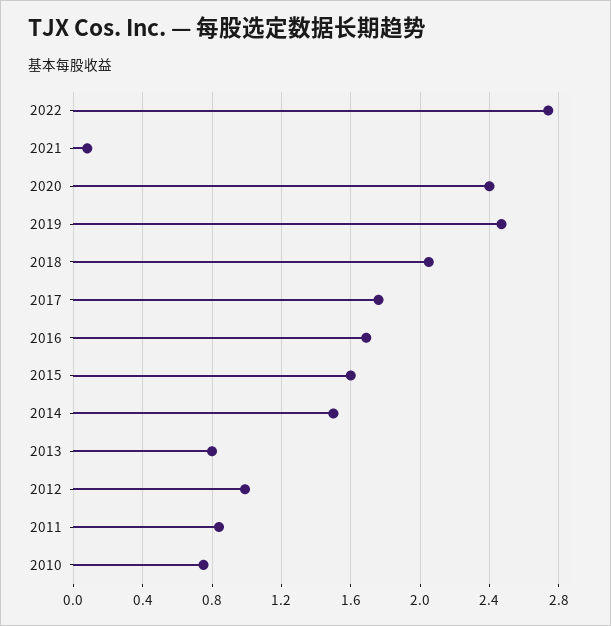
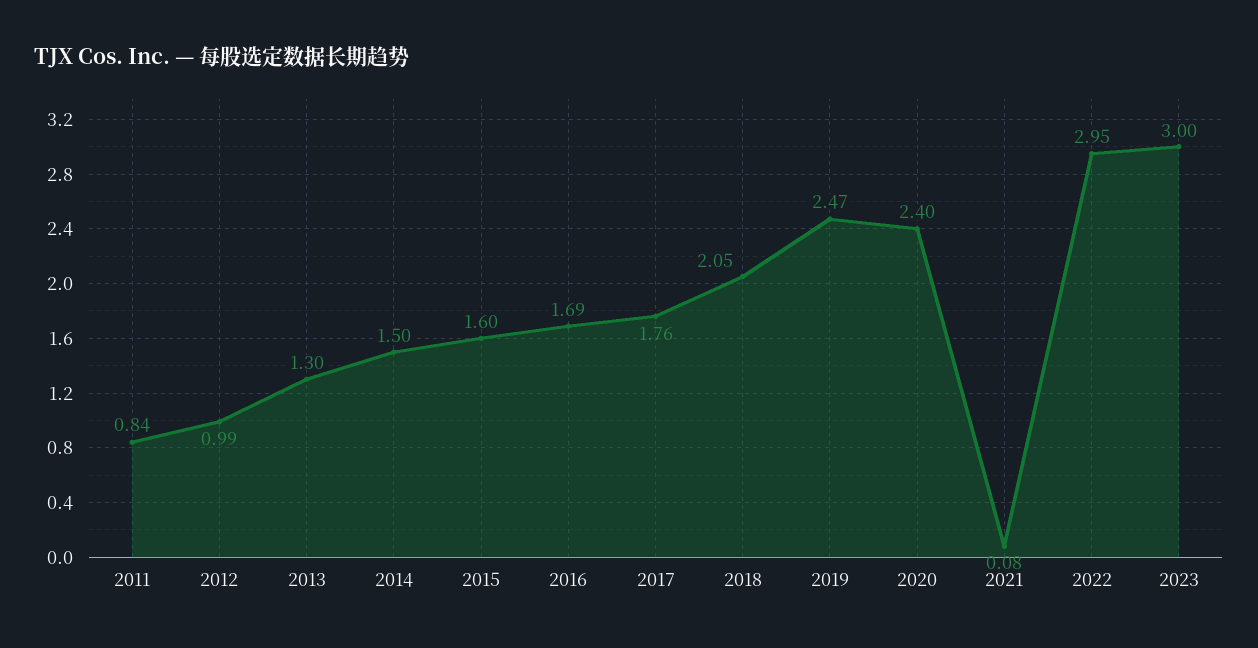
2022: 2.75 -> 2.95
2013: 0.8 -> 1.3
2010: 0.75 -> none
2023: none -> 3

